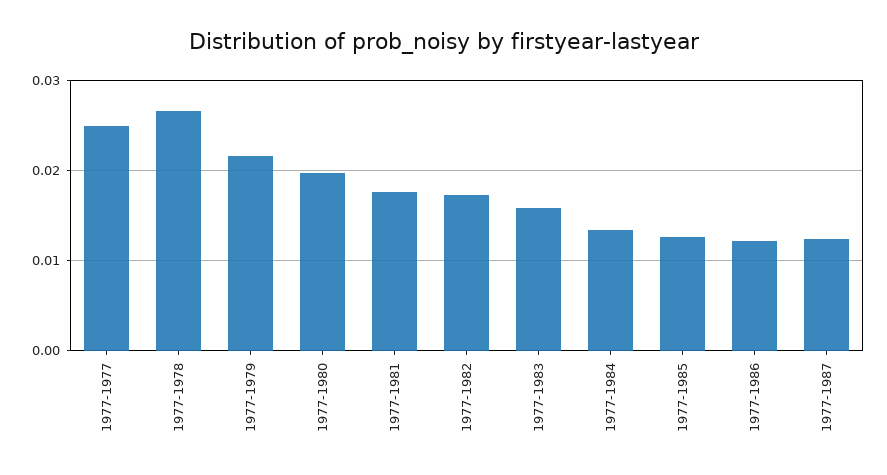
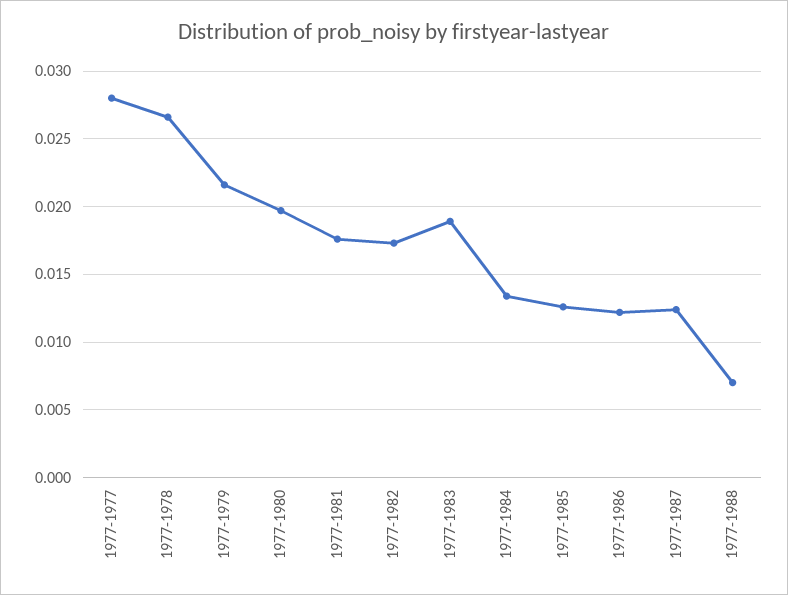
1977-1977: 0.025 -> 0.028
1977-1983: 0.016 -> 0.019
1977-1988: none -> 0.007

